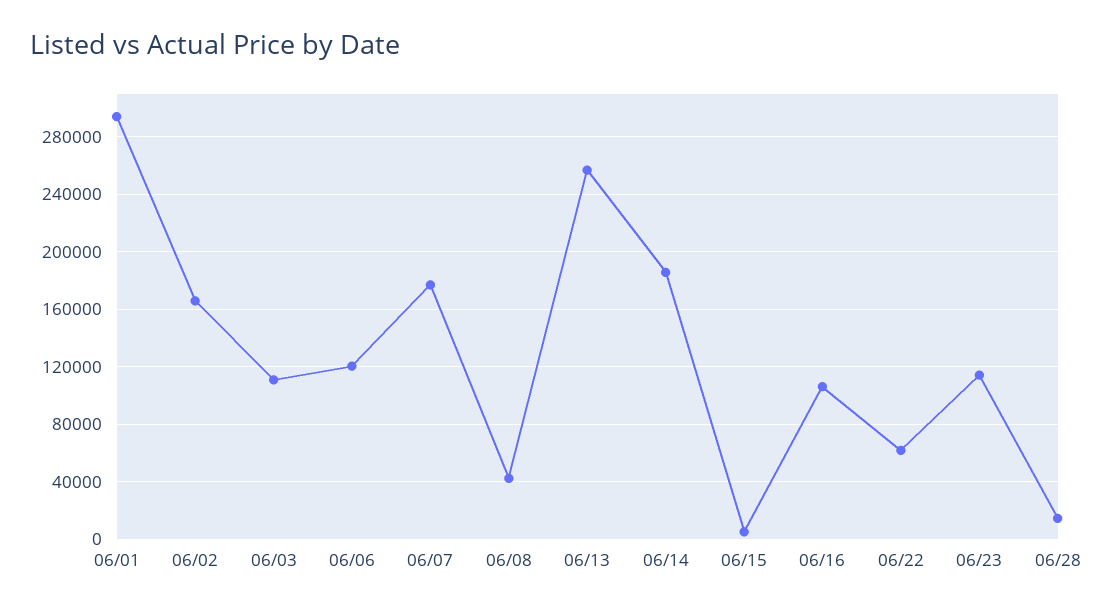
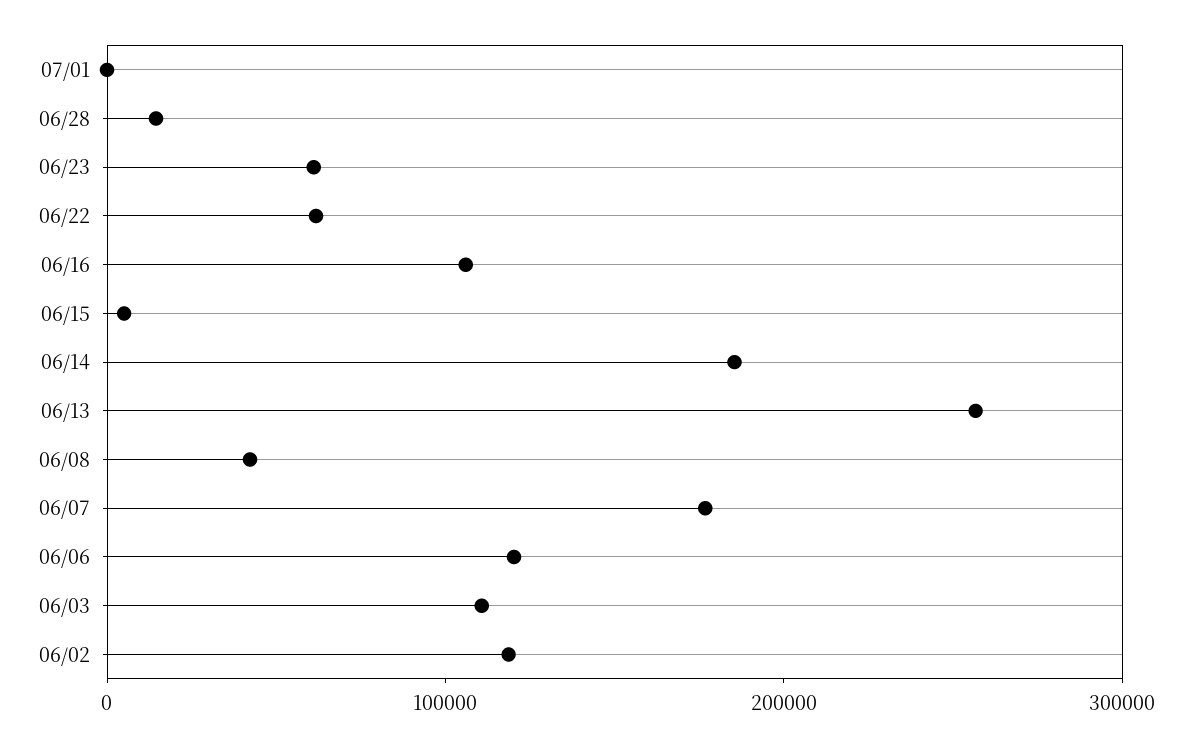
06/01: 295000 -> none
06/02: 165000 -> 120000
06/23: 115000 -> 60000
07/01: none -> 0

